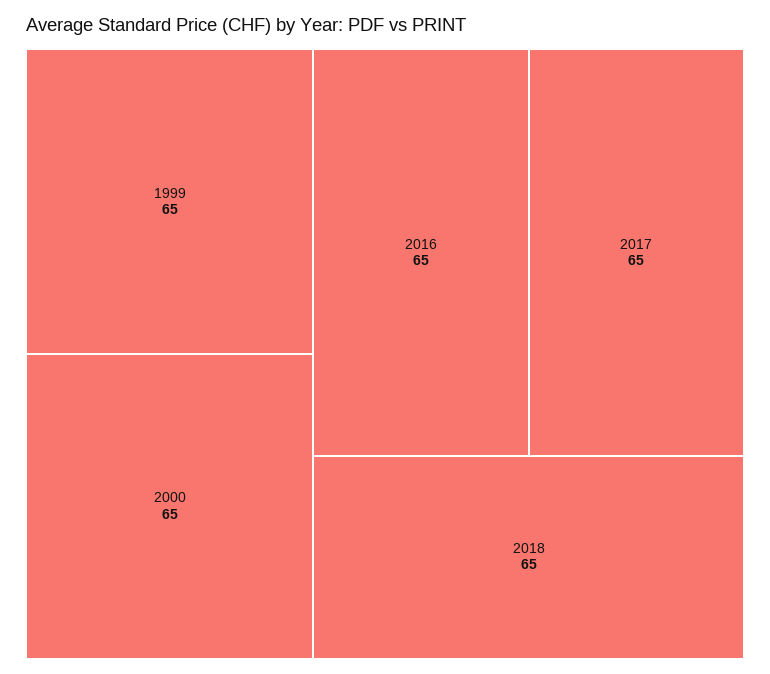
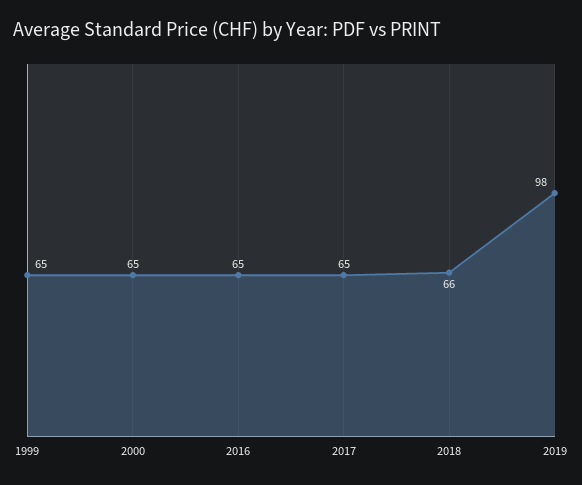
2018: 65 -> 66
2019: none -> 98

